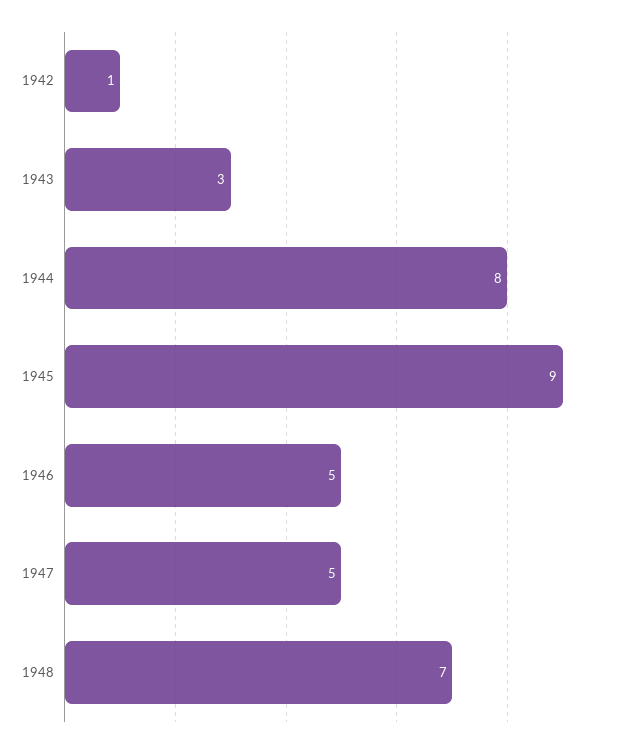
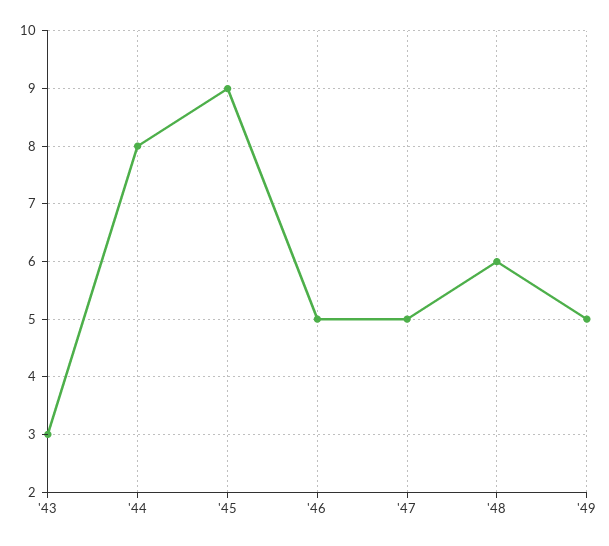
1942: 1 -> none
1948: 7 -> 6
'49: none -> 5

